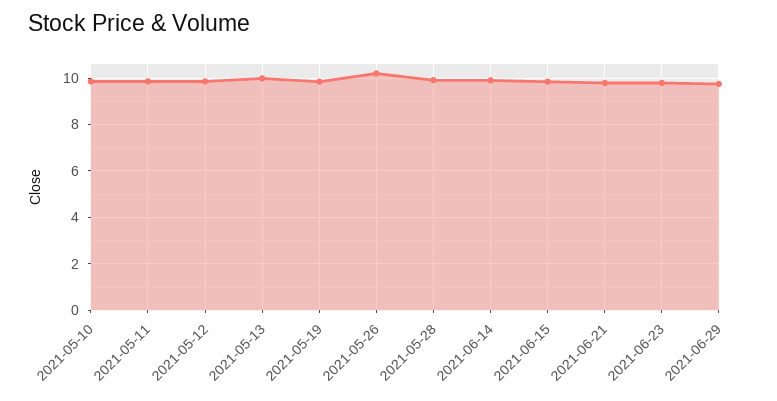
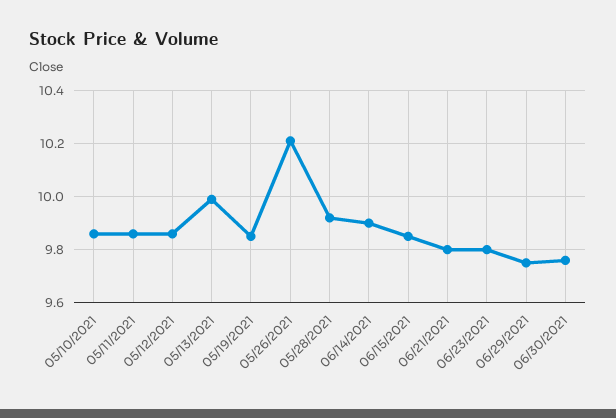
06/30/2021: none -> 9.75

